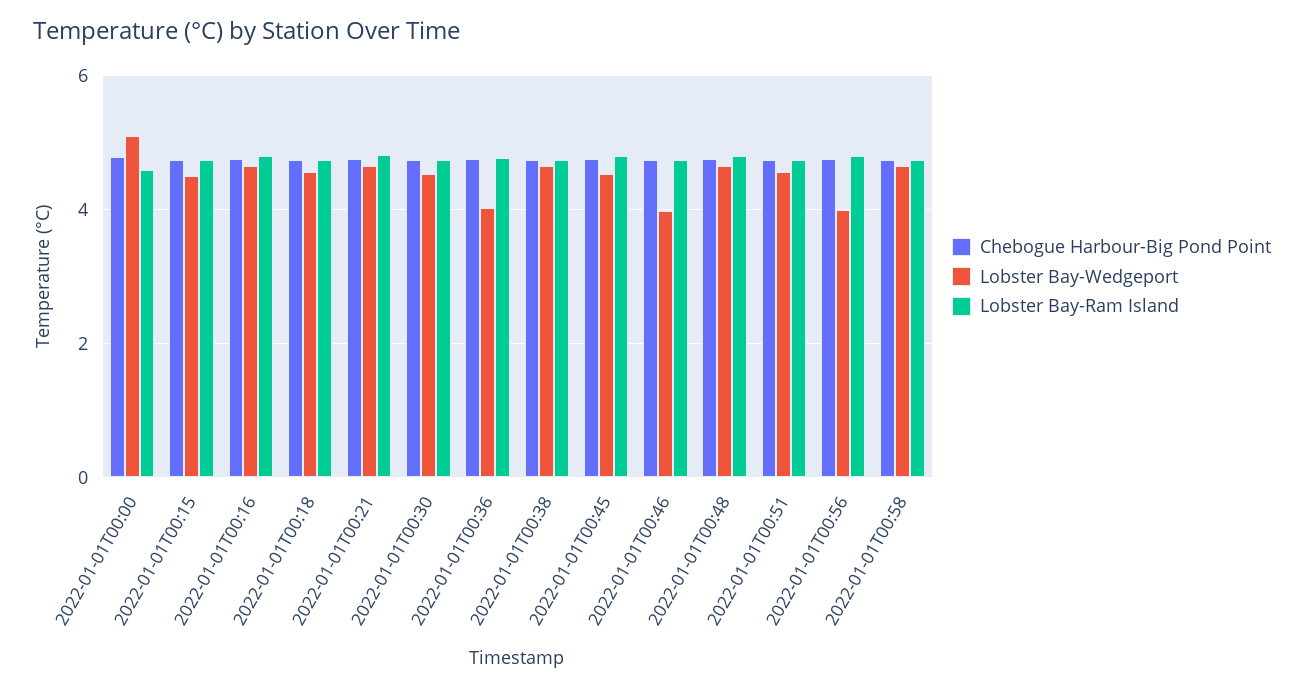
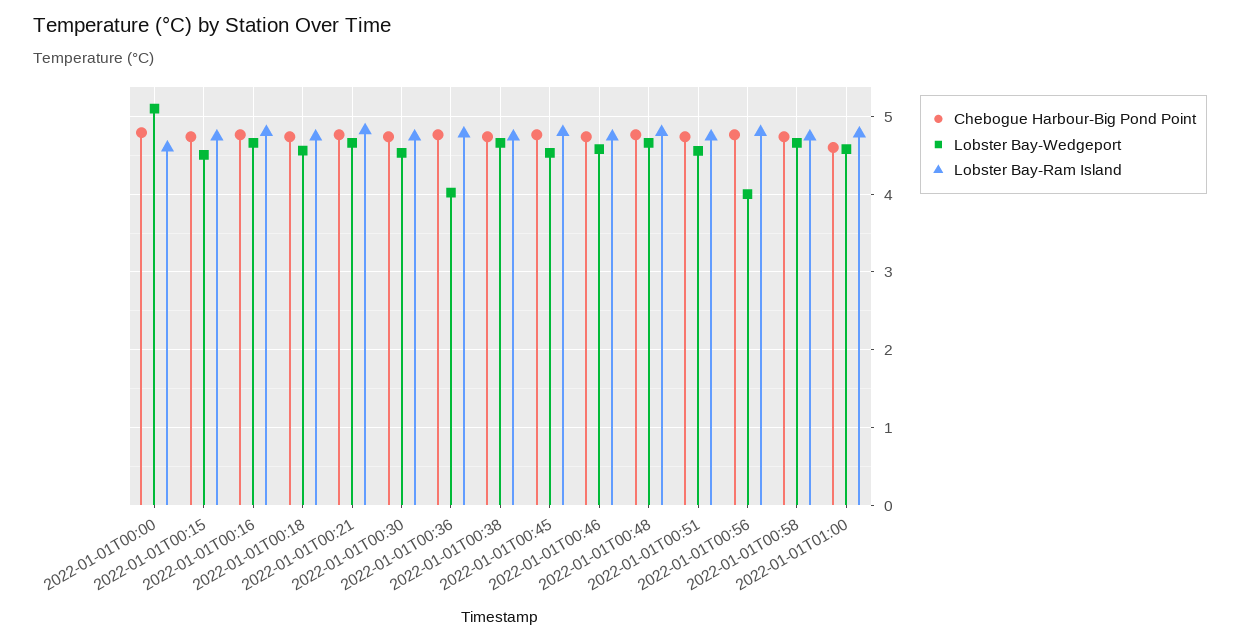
Lobster Bay-Wedgeport, 2022-01-01T00:46: 4 -> 4.6
Chebogue Harbour-Big Pond Point, 2022-01-01T01:00: none -> 4.6
Lobster Bay-Wedgeport, 2022-01-01T01:00: none -> 4.6
Lobster Bay-Ram Island, 2022-01-01T01:00: none -> 4.8

